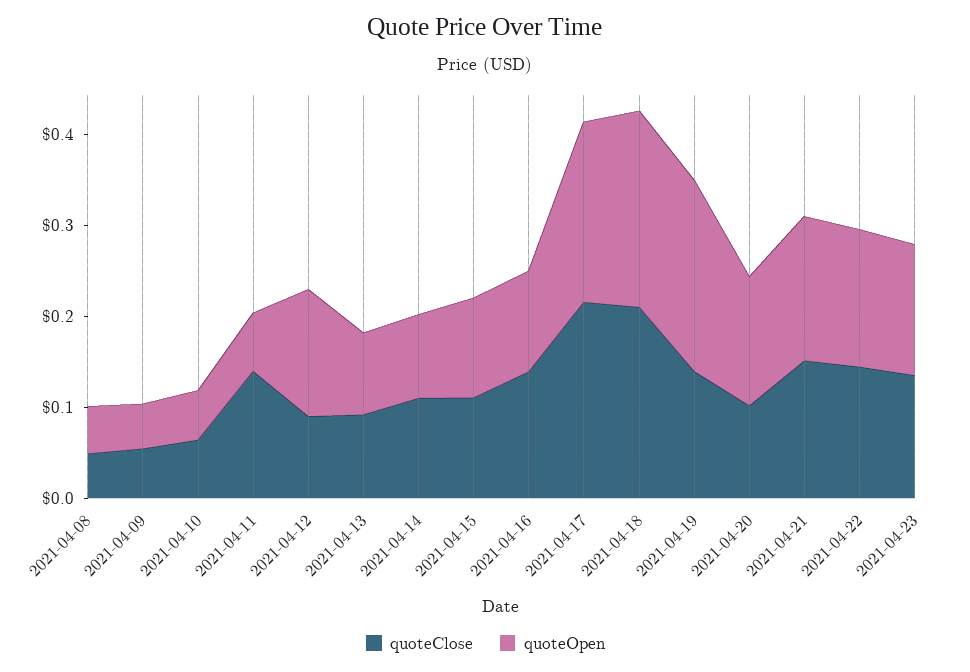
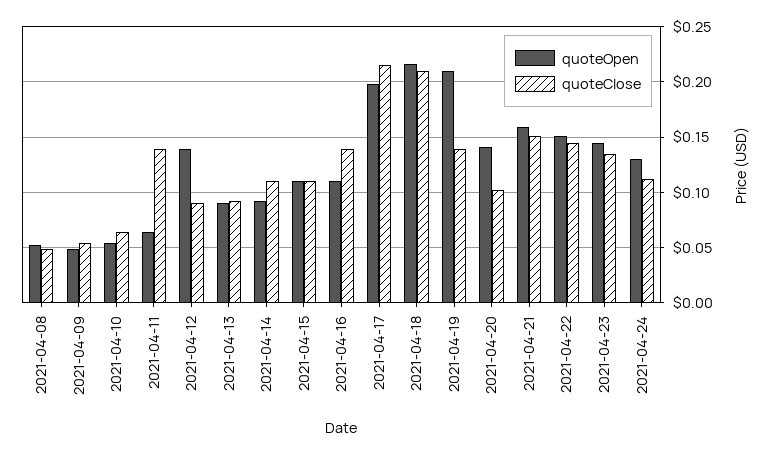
quoteOpen, 2021-04-24: none -> 0.13
quoteClose, 2021-04-24: none -> 0.11

